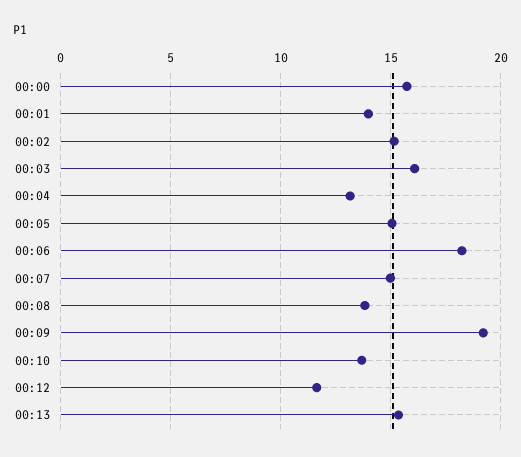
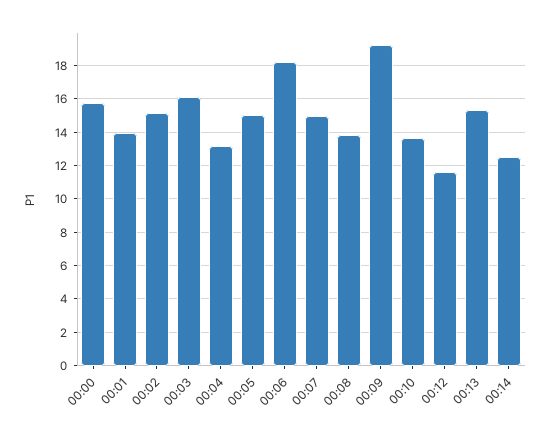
00:14: none -> 12.5

